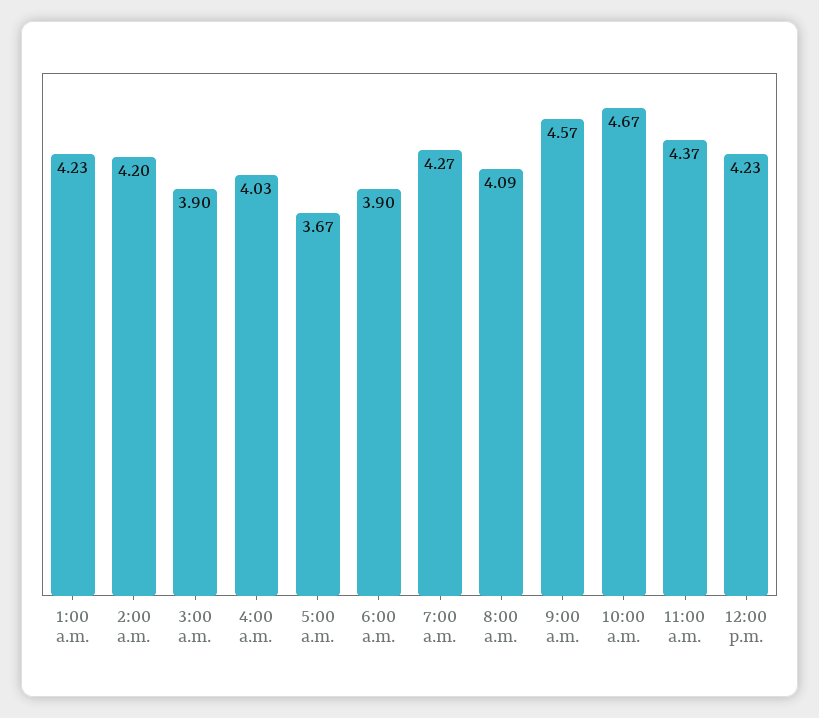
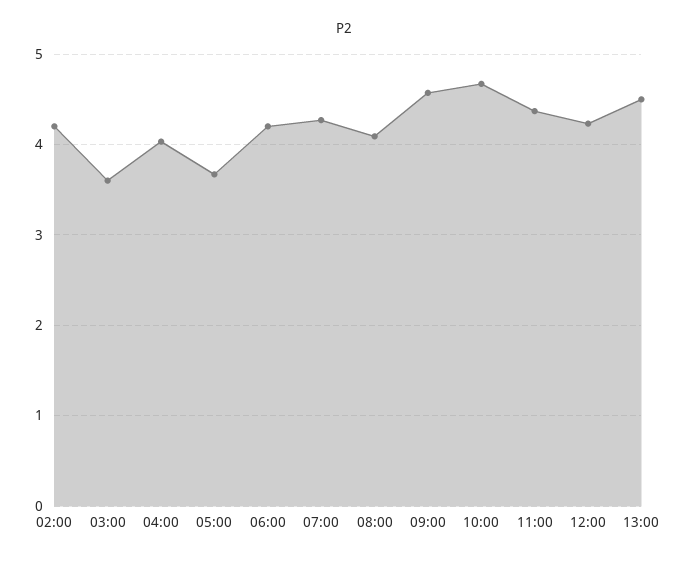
1:00 a.m.: 4.23 -> none
3:00 a.m.: 3.9 -> 3.6
6:00 a.m.: 3.9 -> 4.2
13:00: none -> 4.5

